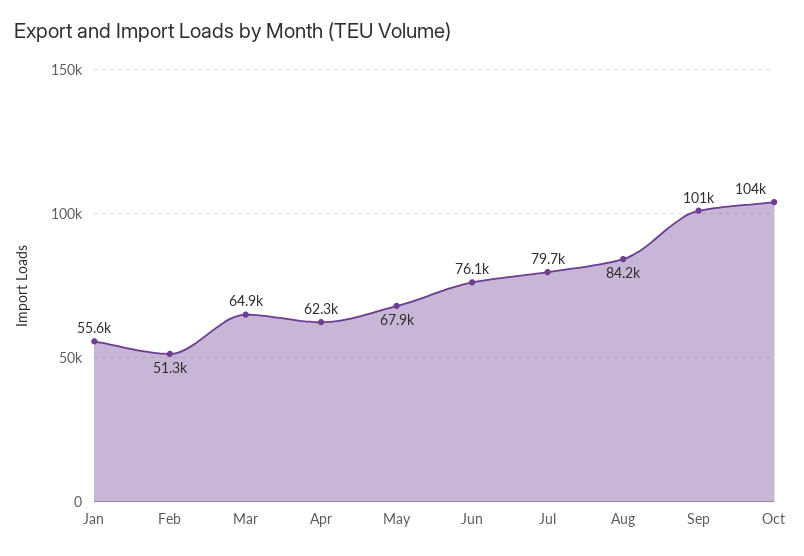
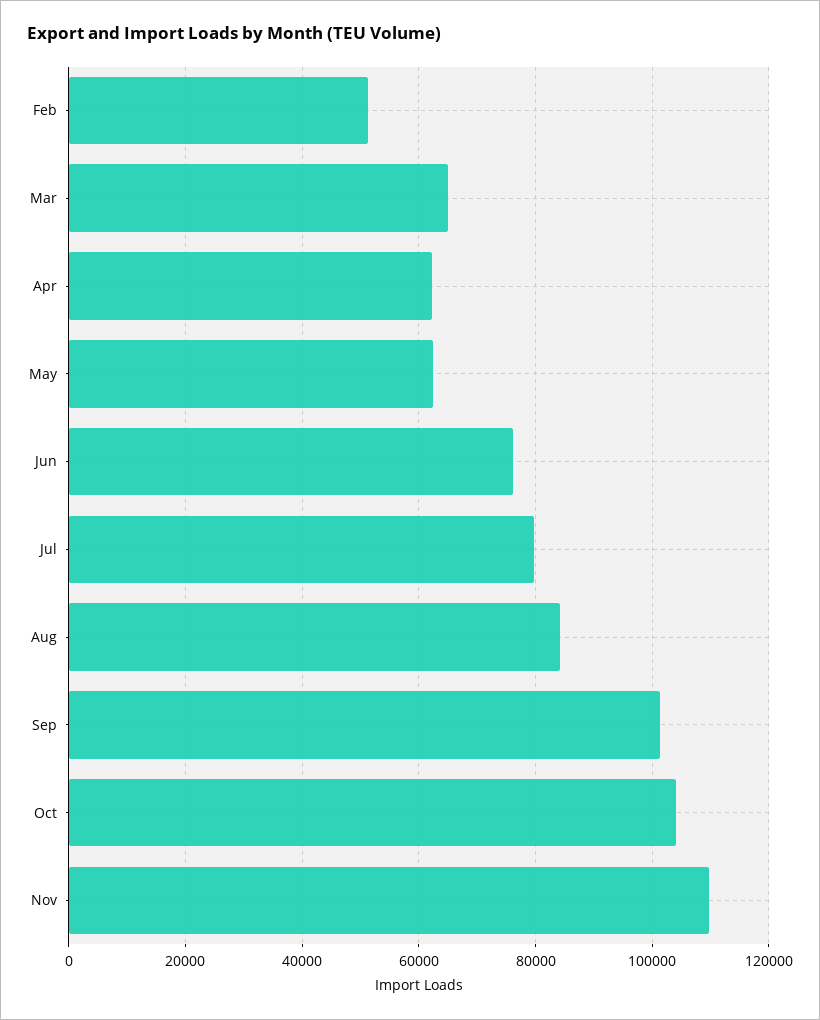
Jan: 55600 -> none
May: 67900 -> 62000
Nov: none -> 110000

